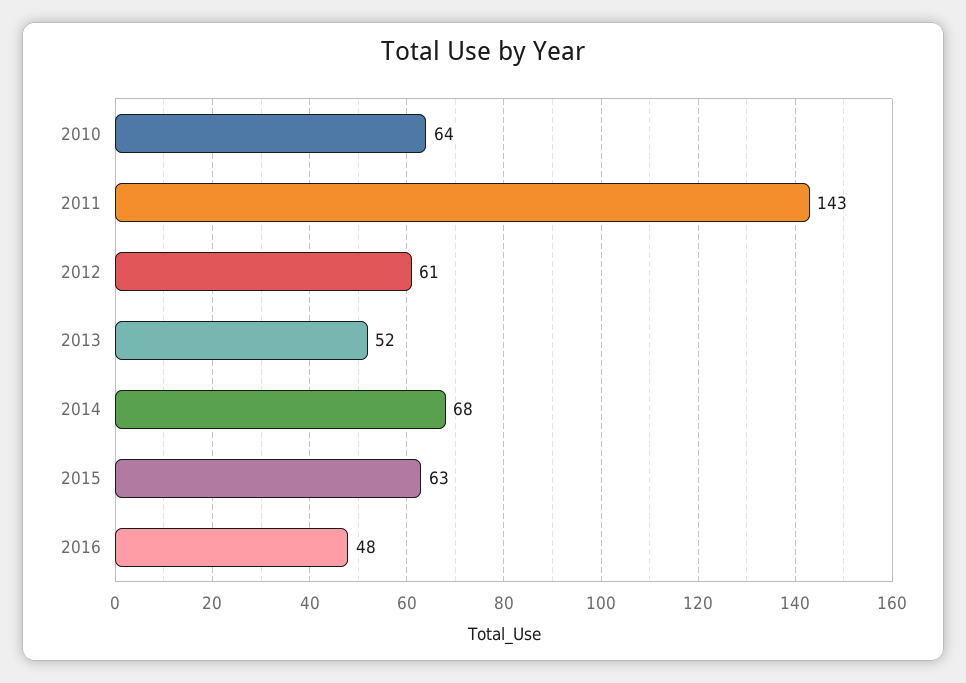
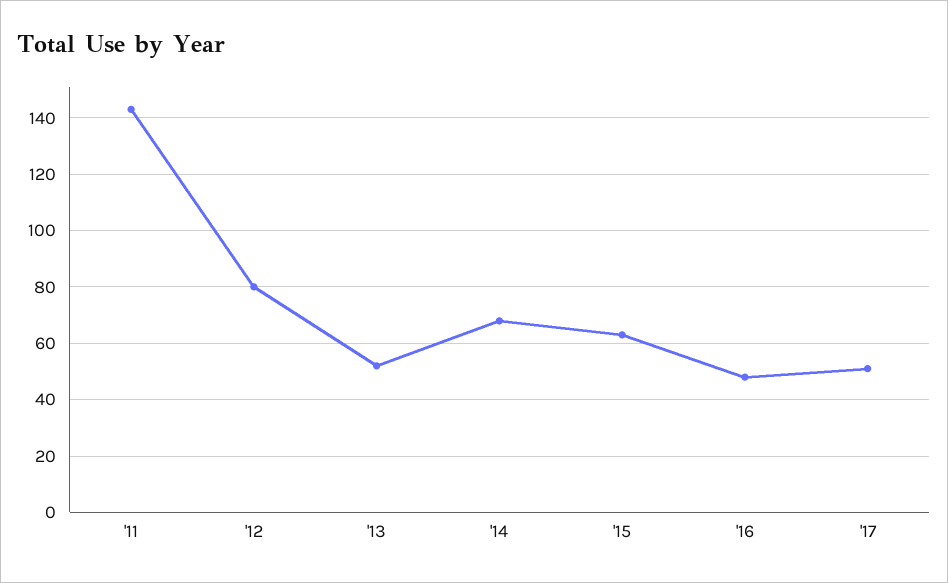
2010: 64 -> none
2012: 61 -> 80
'17: none -> 50

